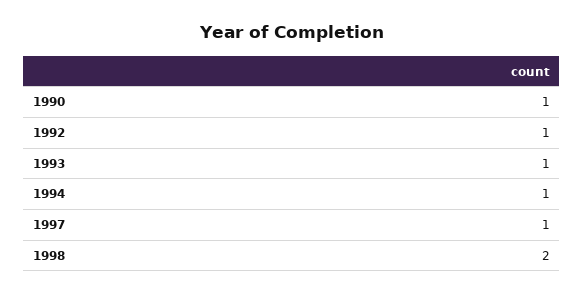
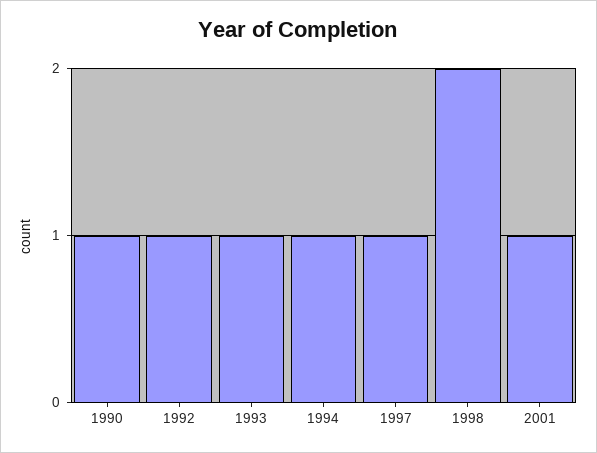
2001: none -> 1

